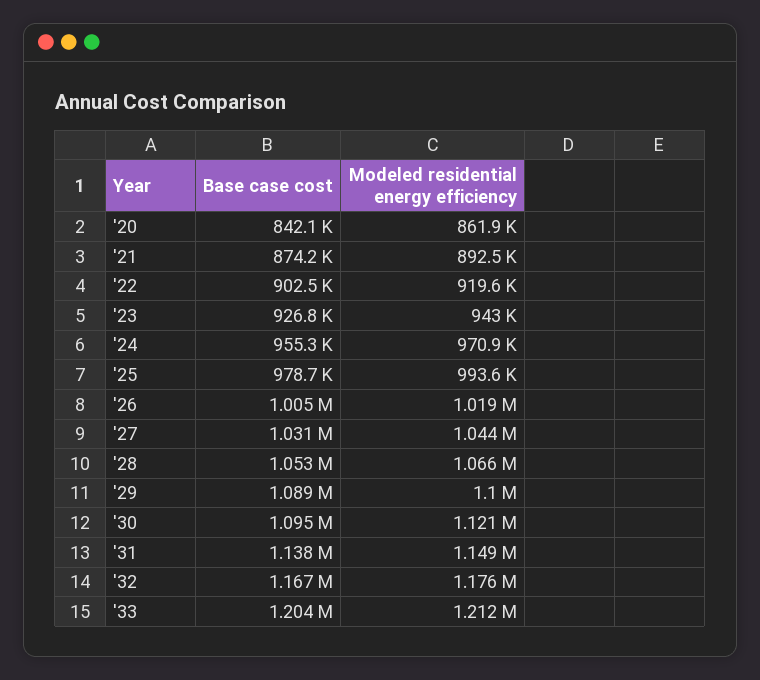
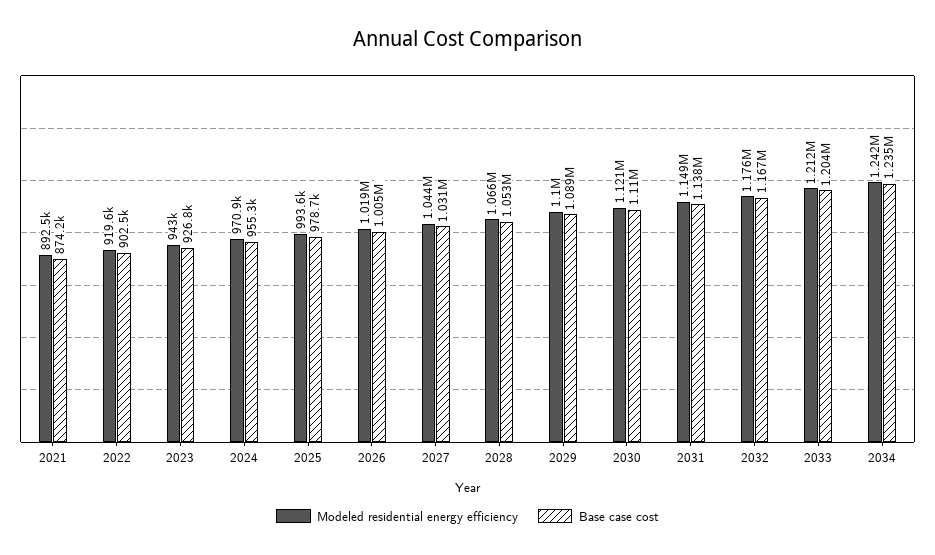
Base case cost, '20: 842100 -> none
Modeled residential energy efficiency, '20: 861900 -> none
Base case cost, '30: 1095000 -> 1110000
Modeled residential energy efficiency, 2034: none -> 1242000
Base case cost, 2034: none -> 1235000

